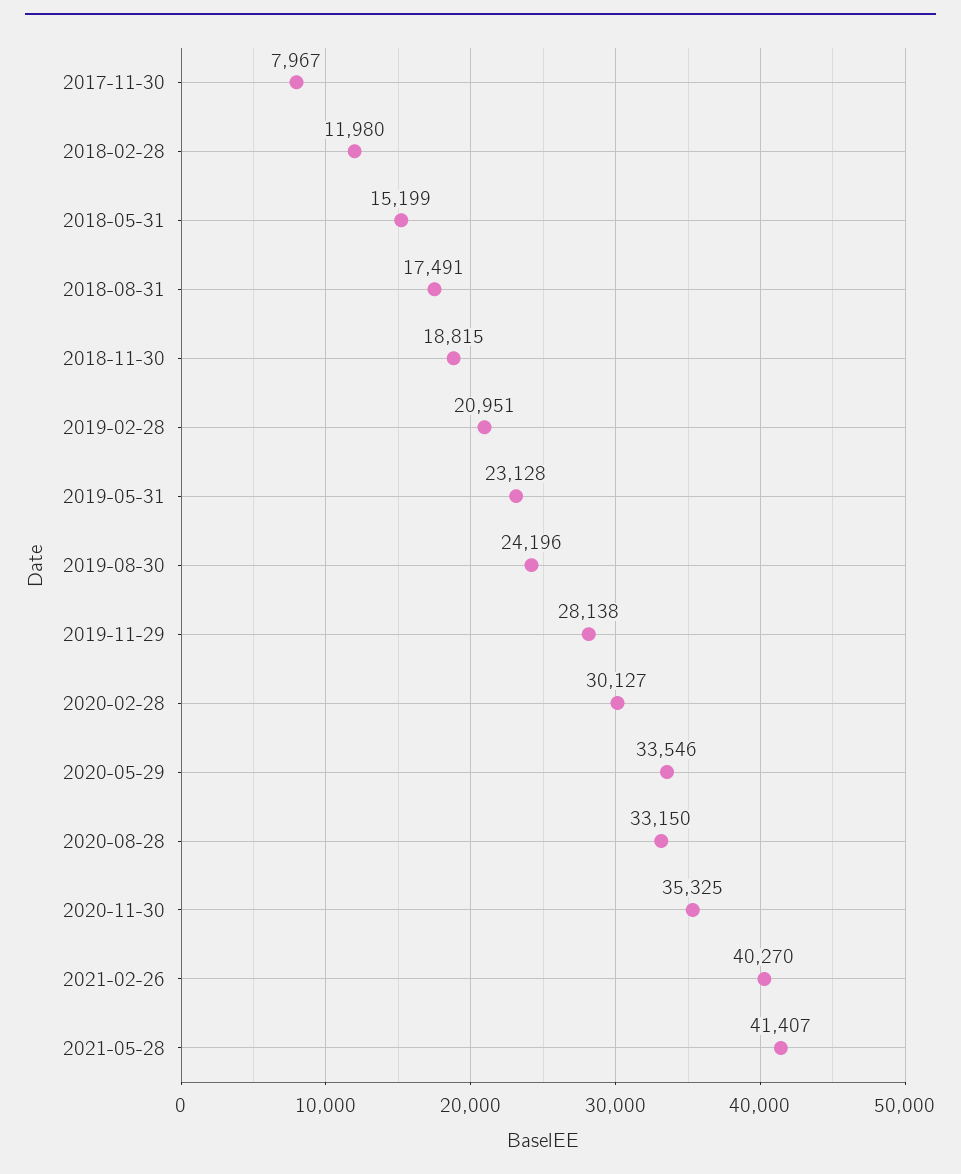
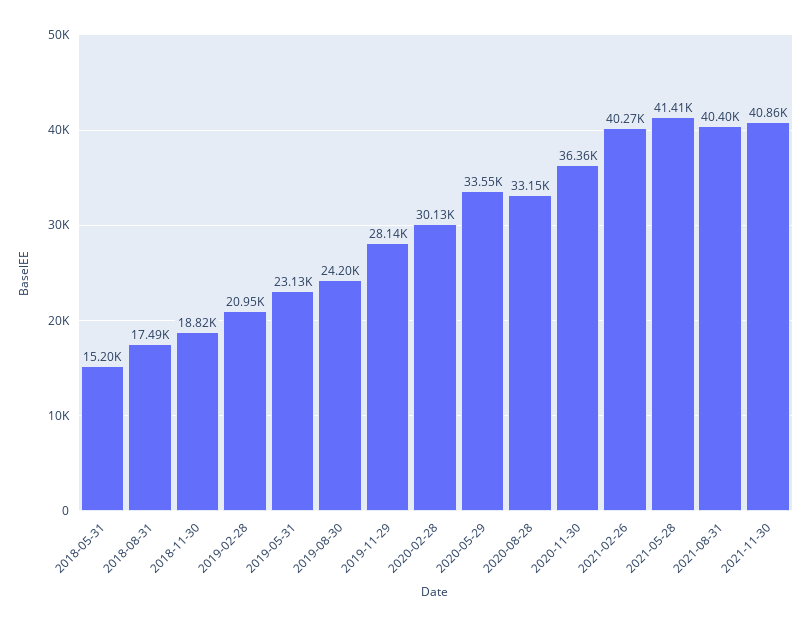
2017-11-30: 7967 -> none
2018-02-28: 11980 -> none
2020-11-30: 35325 -> 36360
2021-08-31: none -> 40400
2021-11-30: none -> 40860

